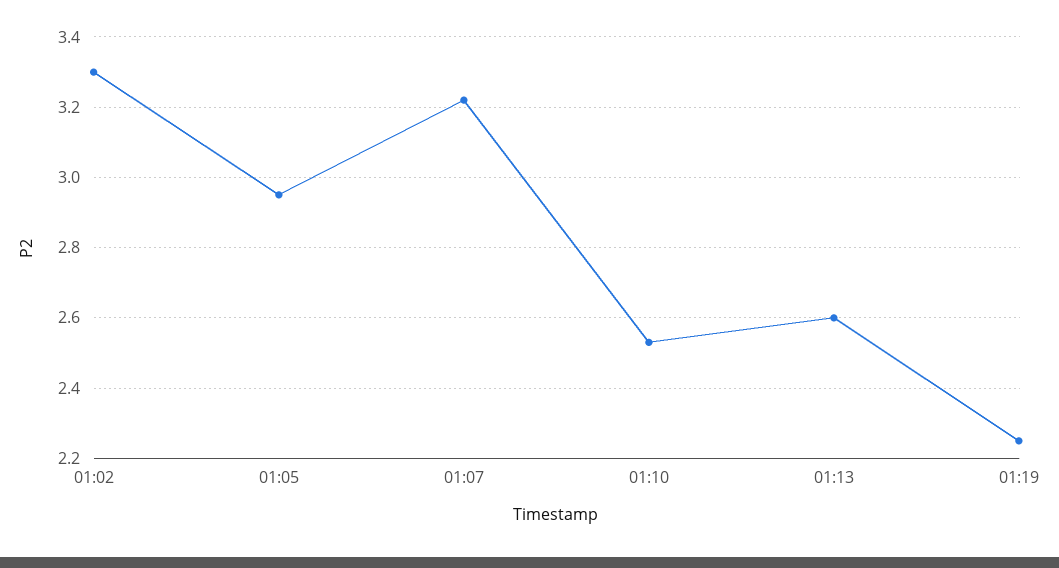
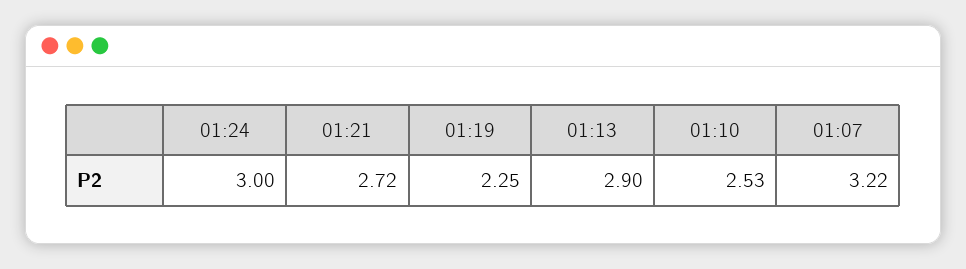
01:02: 3.3 -> none
01:05: 2.95 -> none
01:13: 2.6 -> 2.9
01:24: none -> 3
01:21: none -> 2.72

